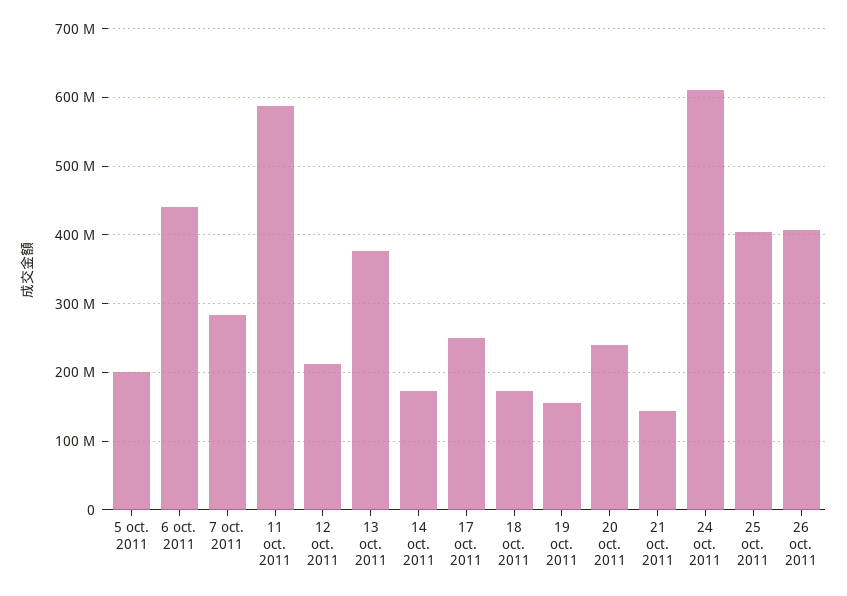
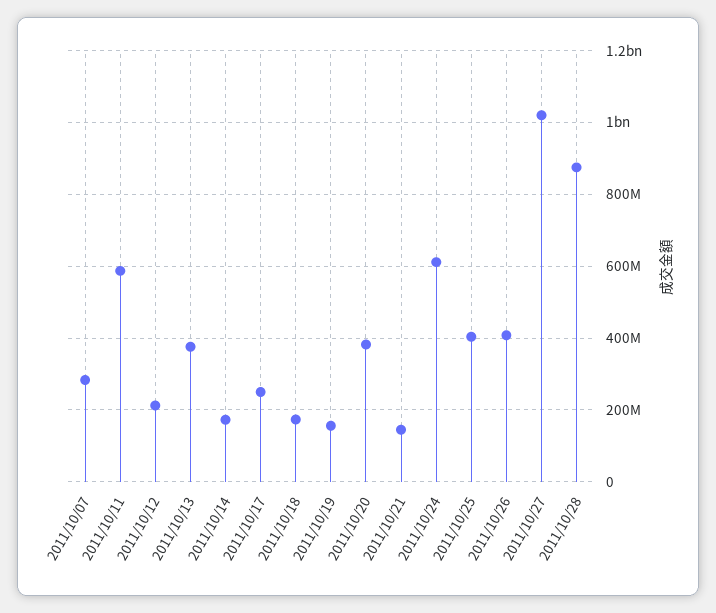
5 oct. 2011: 200000000 -> none
6 oct. 2011: 440000000 -> none
20 oct. 2011: 240000000 -> 380000000
2011/10/27: none -> 1020000000
2011/10/28: none -> 880000000

